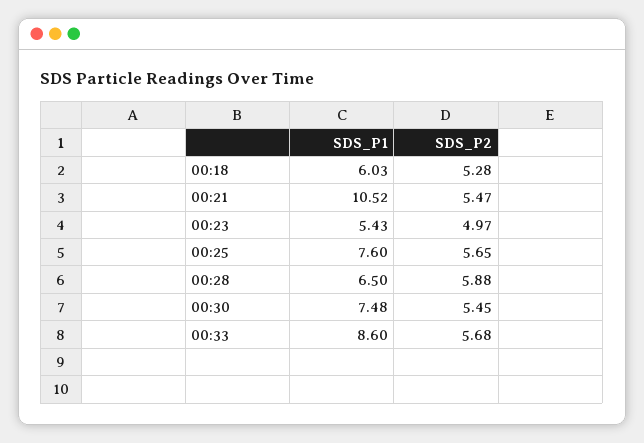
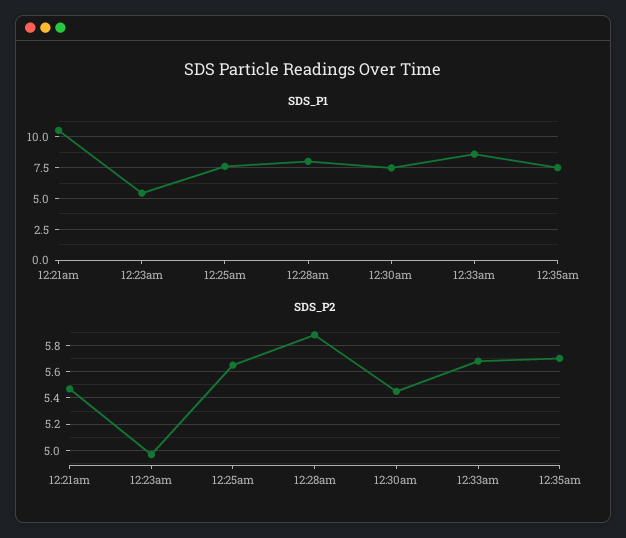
SDS_P1, 00:18: 6.03 -> none
SDS_P2, 00:18: 5.28 -> none
SDS_P1, 00:28: 6.5 -> 8
SDS_P1, 12:35am: none -> 7.5
SDS_P2, 12:35am: none -> 5.7

